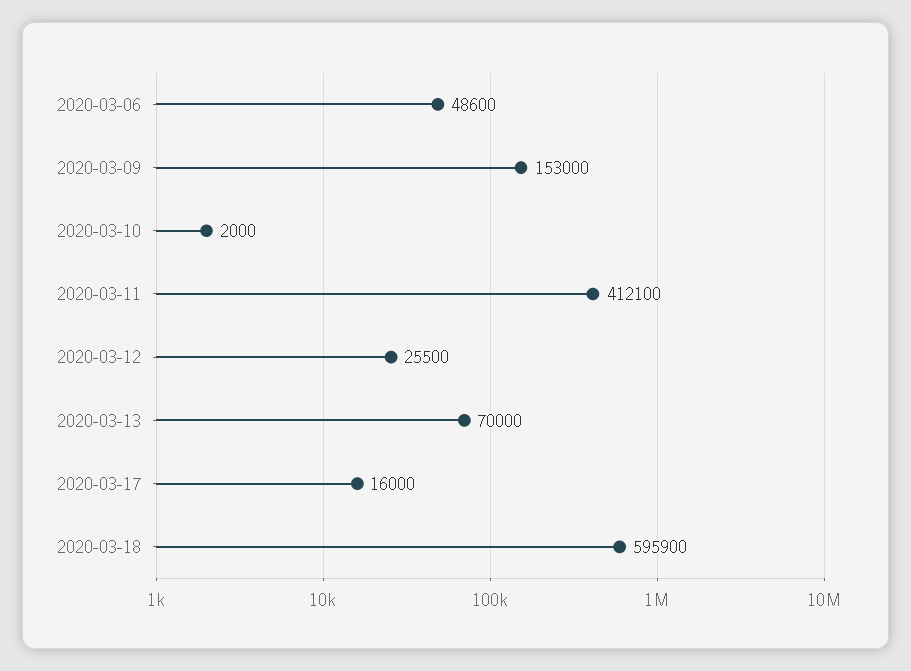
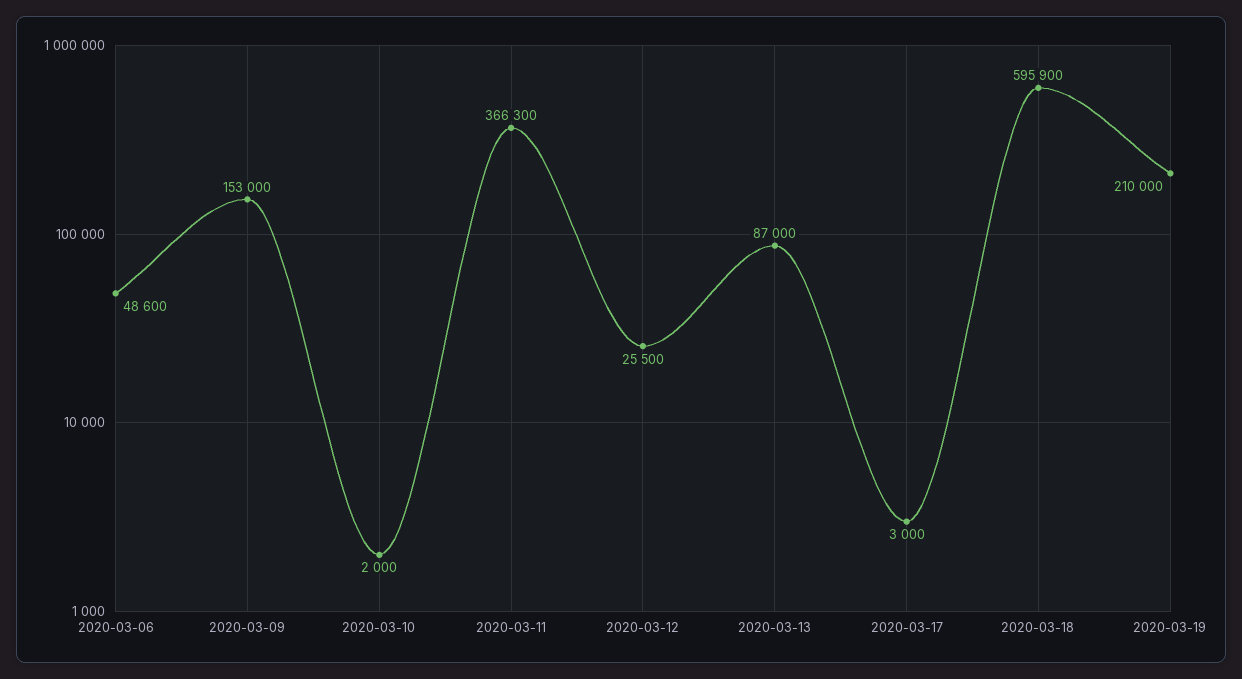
2020-03-11: 412100 -> 366300
2020-03-13: 70000 -> 87000
2020-03-17: 16000 -> 3000
2020-03-19: none -> 210000

